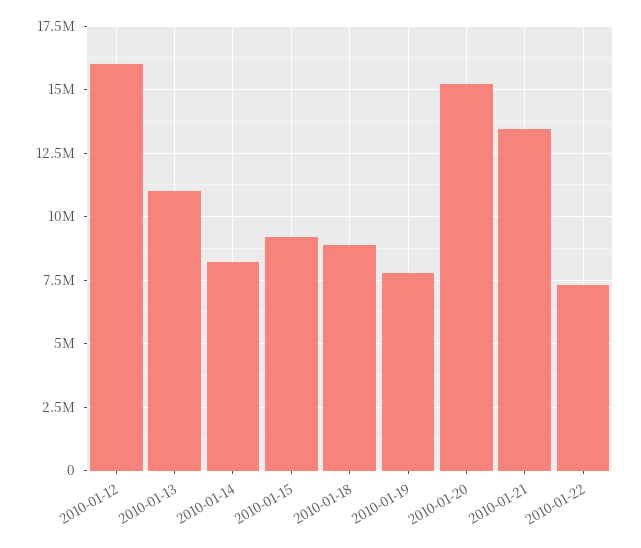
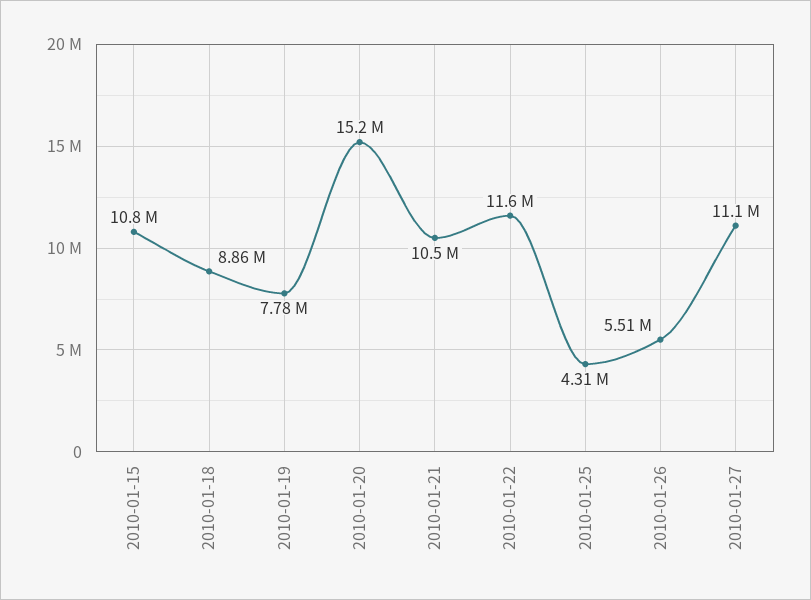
2010-01-12: 16000000 -> none
2010-01-13: 11000000 -> none
2010-01-14: 8250000 -> none
2010-01-15: 9250000 -> 10800000
2010-01-21: 13500000 -> 10500000
2010-01-22: 7250000 -> 11600000
2010-01-25: none -> 4310000
2010-01-26: none -> 5510000
2010-01-27: none -> 11100000

